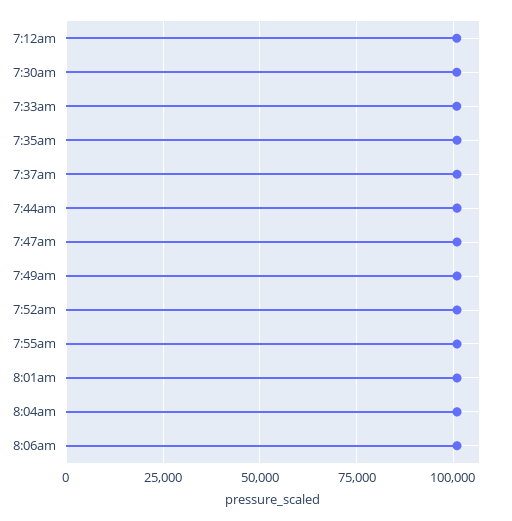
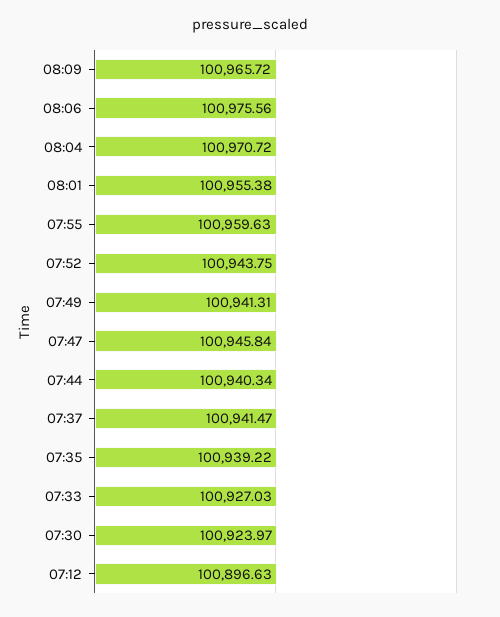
08:09: none -> 100965.72

